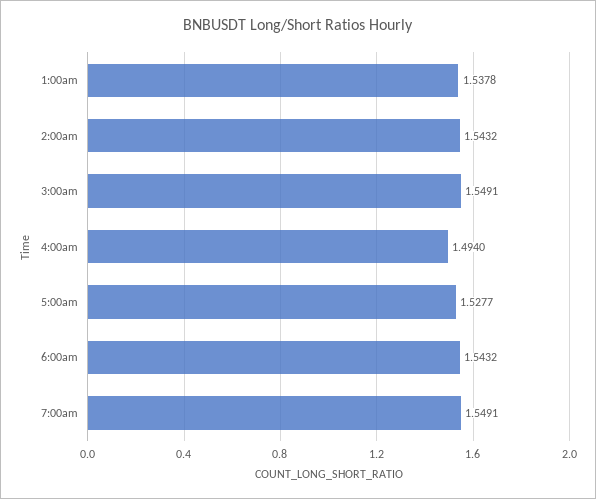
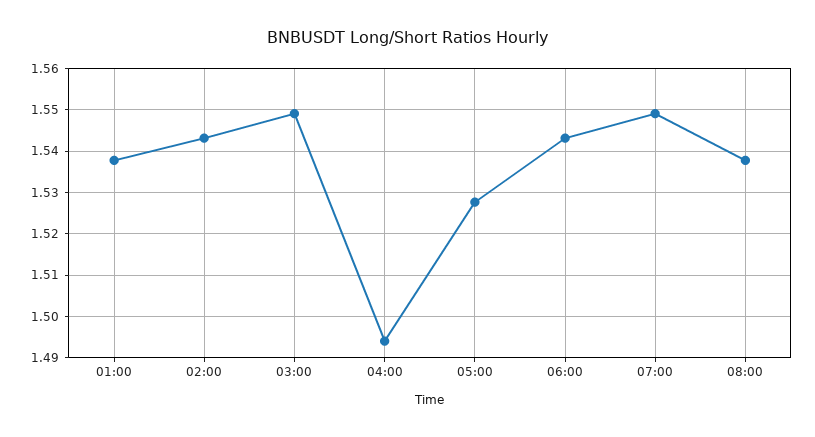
08:00: none -> 1.538

